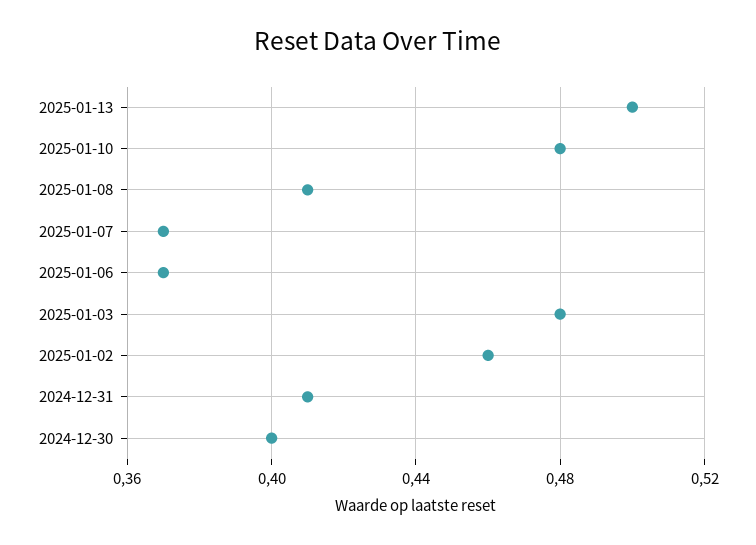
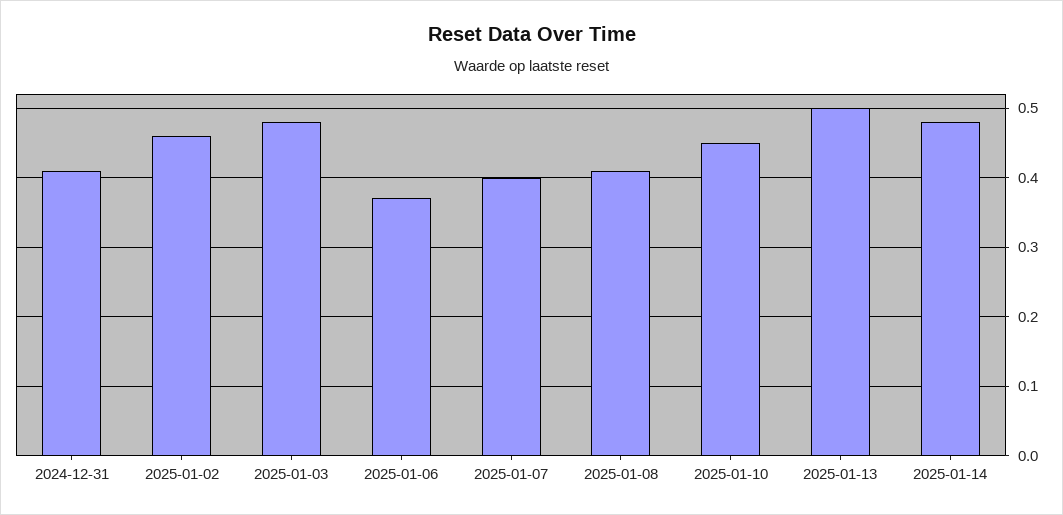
2025-01-10: 0.48 -> 0.45
2025-01-07: 0.37 -> 0.4
2024-12-30: 0.4 -> none
2025-01-14: none -> 0.48

